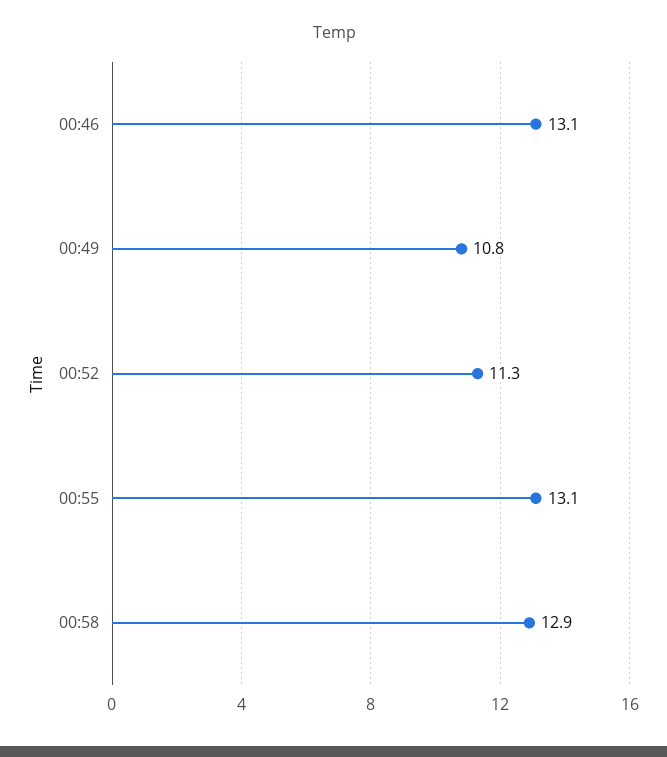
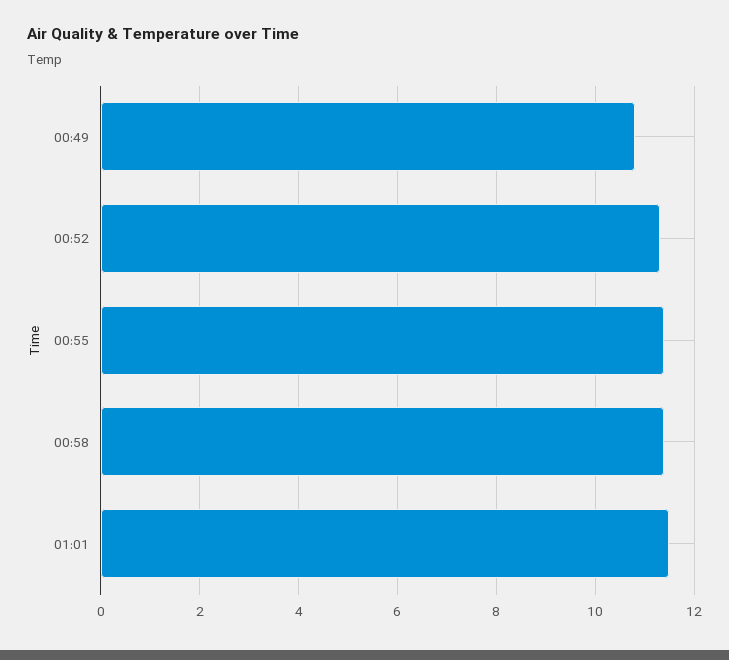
00:46: 13.1 -> none
00:55: 13.1 -> 11.5
00:58: 12.9 -> 11.5
01:01: none -> 11.5

